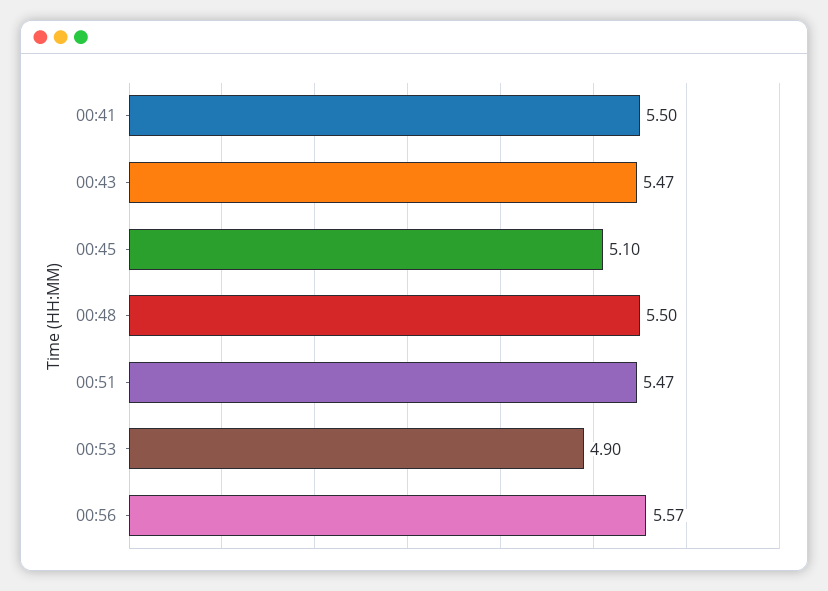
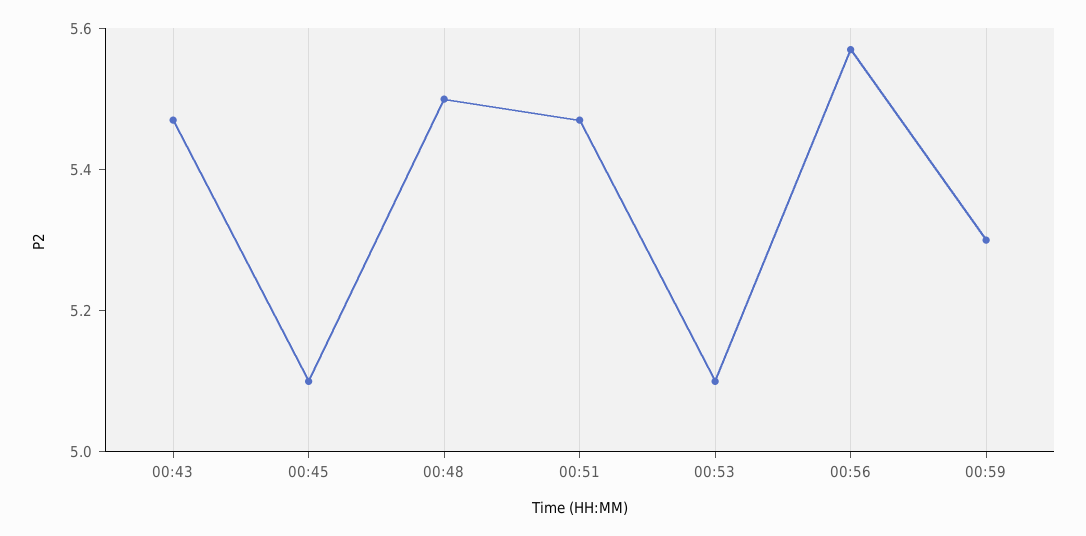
00:41: 5.5 -> none
00:53: 4.9 -> 5.1
00:59: none -> 5.3

